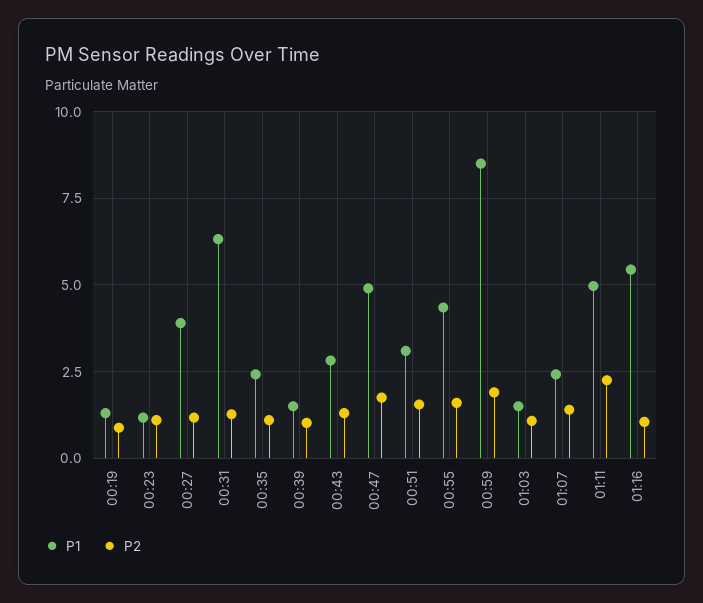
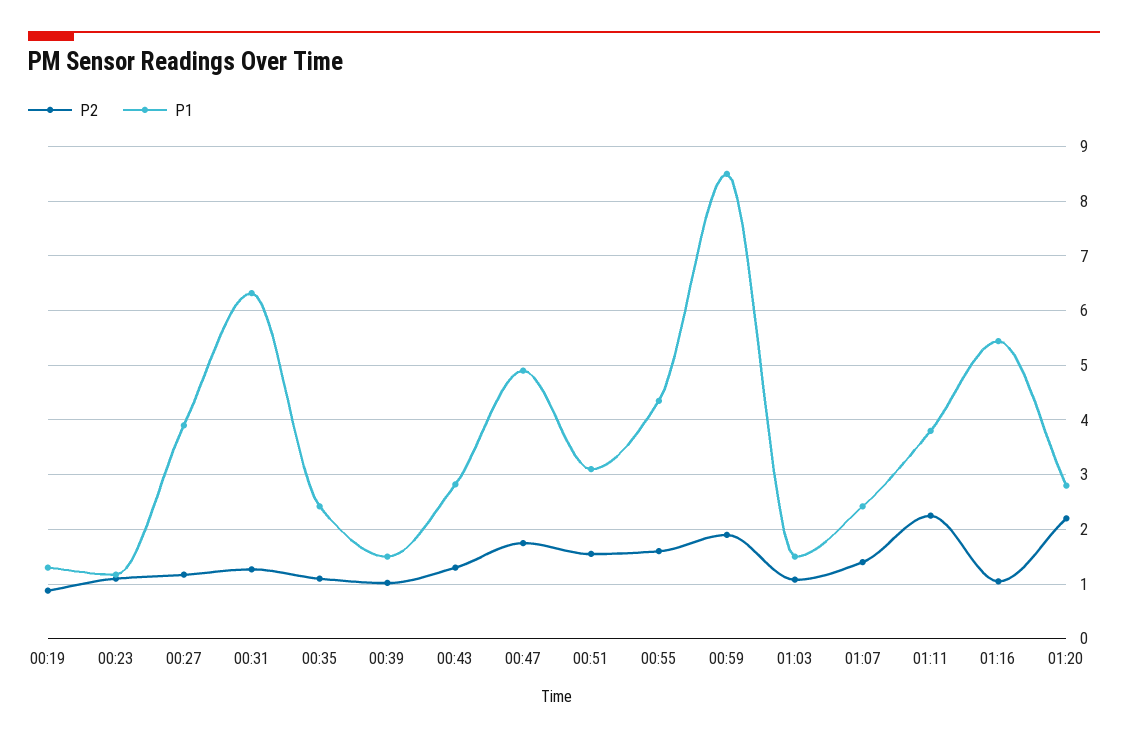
P1, 01:11: 5 -> 3.8
P2, 01:20: none -> 2.2
P1, 01:20: none -> 2.8

